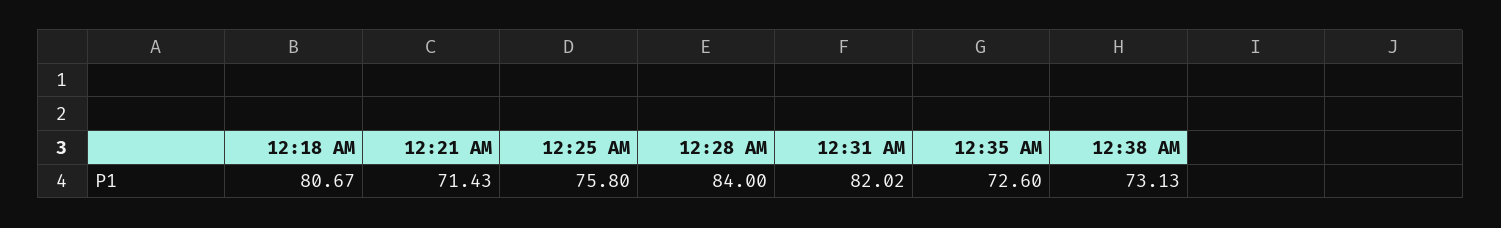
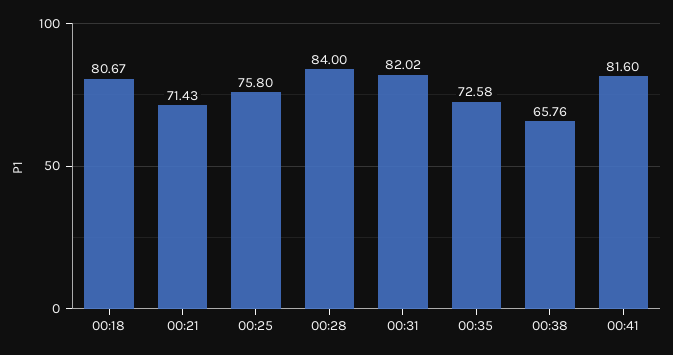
12:35 AM: 72.6 -> 72.58
12:38 AM: 73.13 -> 65.76
00:41: none -> 81.6

